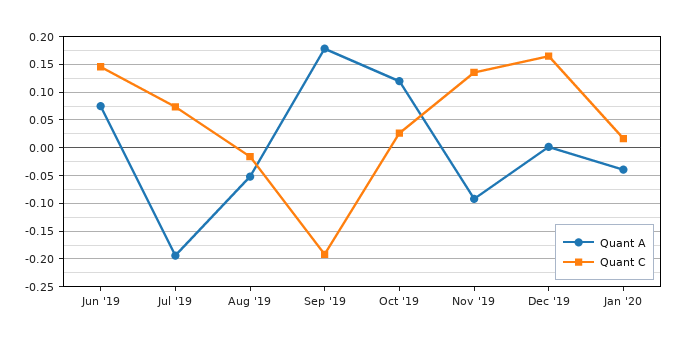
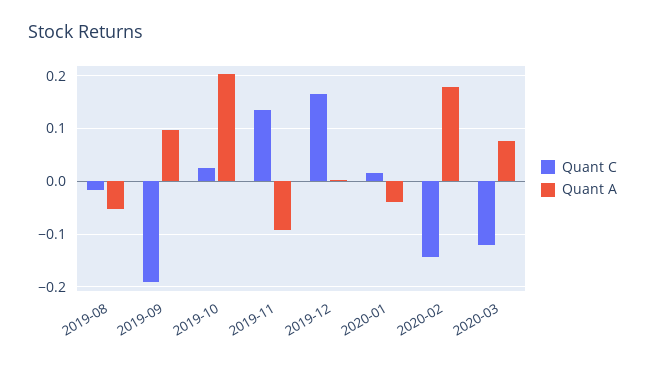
Quant A, Jun '19: 0.075 -> none
Quant C, Jun '19: 0.15 -> none
Quant A, Jul '19: -0.2 -> none
Quant C, Jul '19: 0.075 -> none
Quant A, Sep '19: 0.175 -> 0.1
Quant A, Oct '19: 0.125 -> 0.2
Quant C, 2020-02: none -> -0.14
Quant A, 2020-02: none -> 0.18
Quant C, 2020-03: none -> -0.12
Quant A, 2020-03: none -> 0.08

